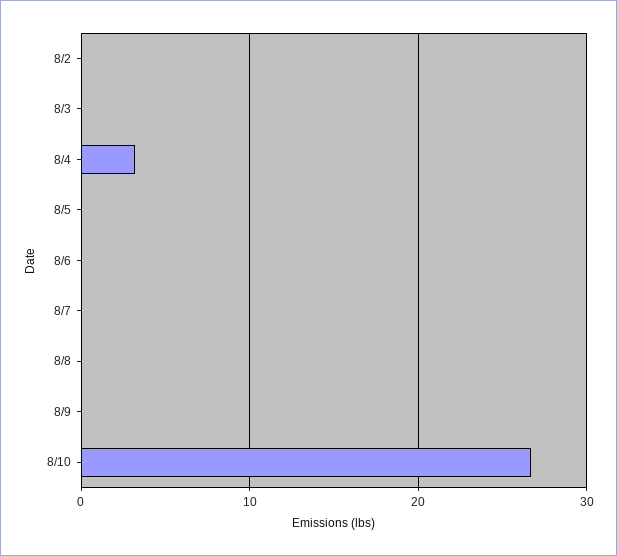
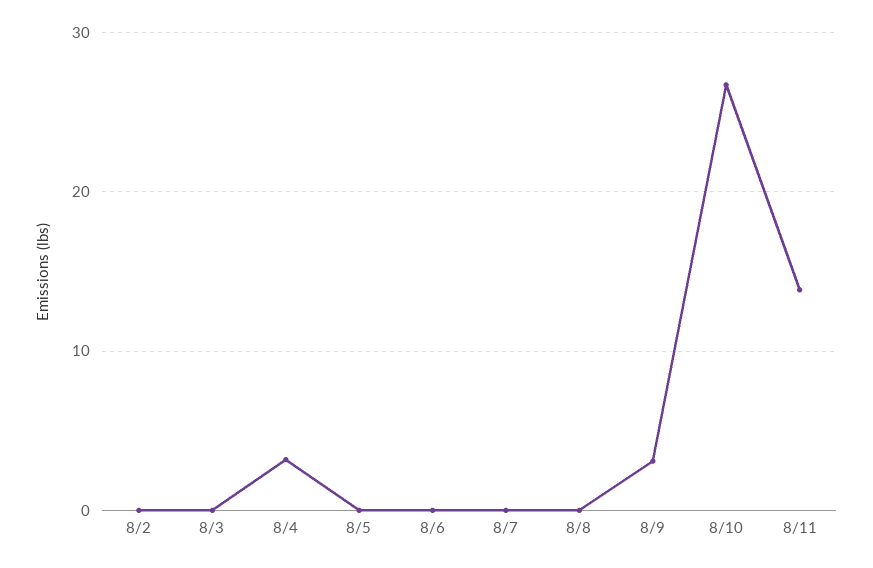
8/9: 0 -> 3
8/11: none -> 14

